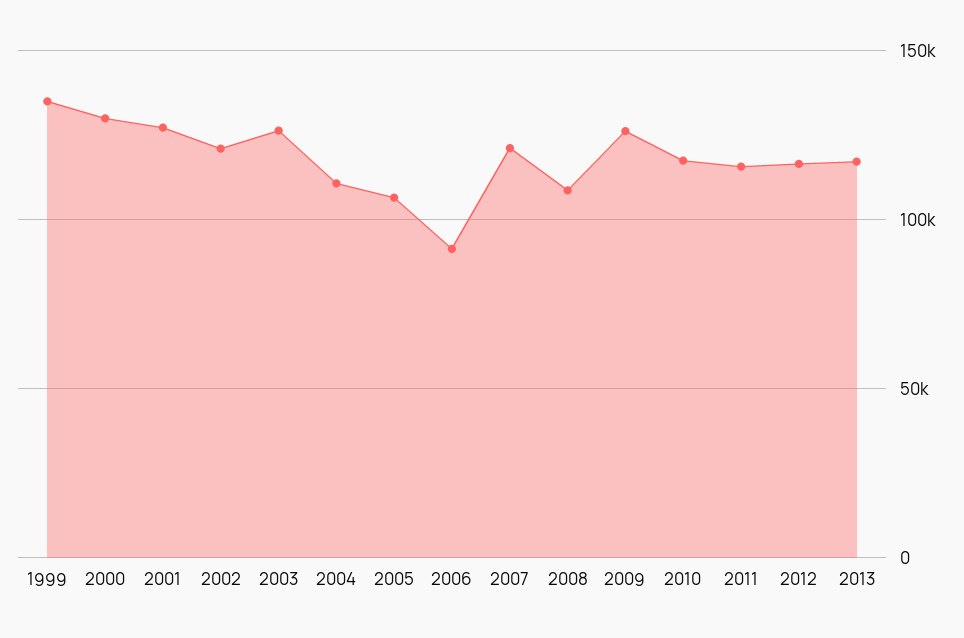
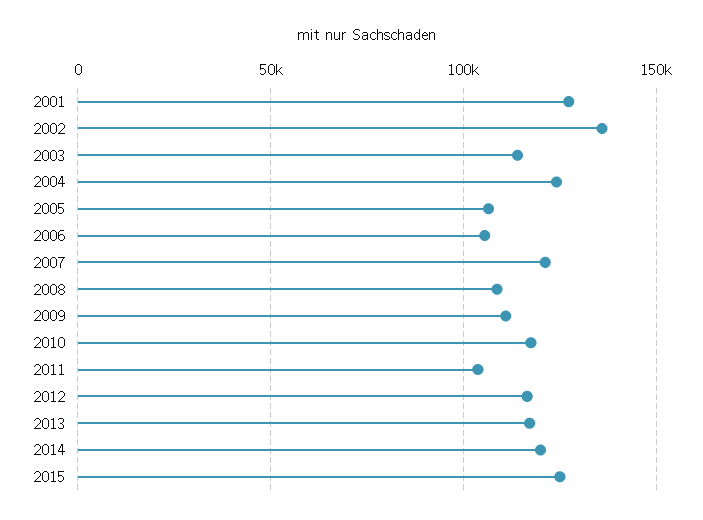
1999: 135000 -> none
2000: 130000 -> none
2002: 120000 -> 135000
2003: 125000 -> 115000
2004: 110000 -> 125000
2006: 90000 -> 105000
2009: 125000 -> 110000
2011: 115000 -> 105000
2014: none -> 120000
2015: none -> 125000

